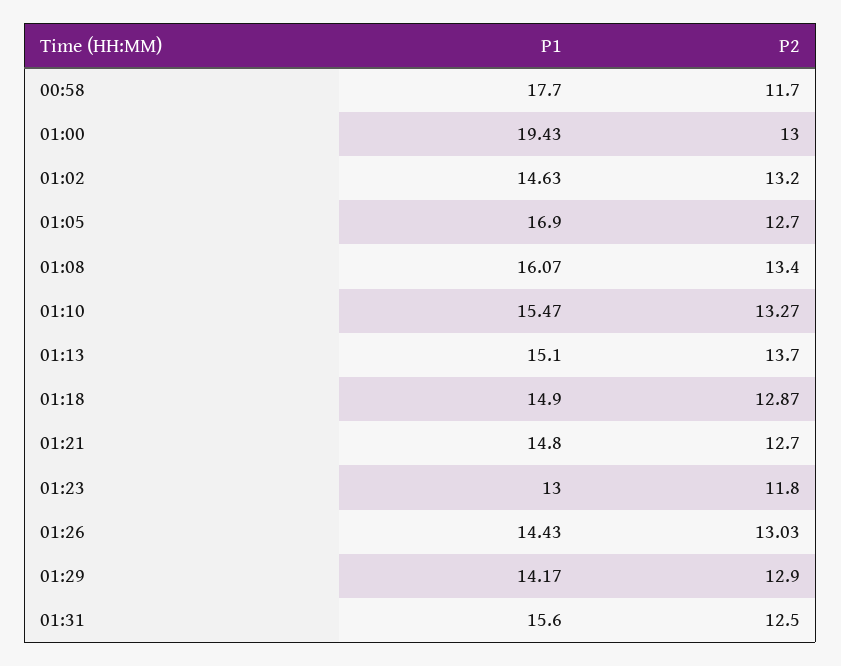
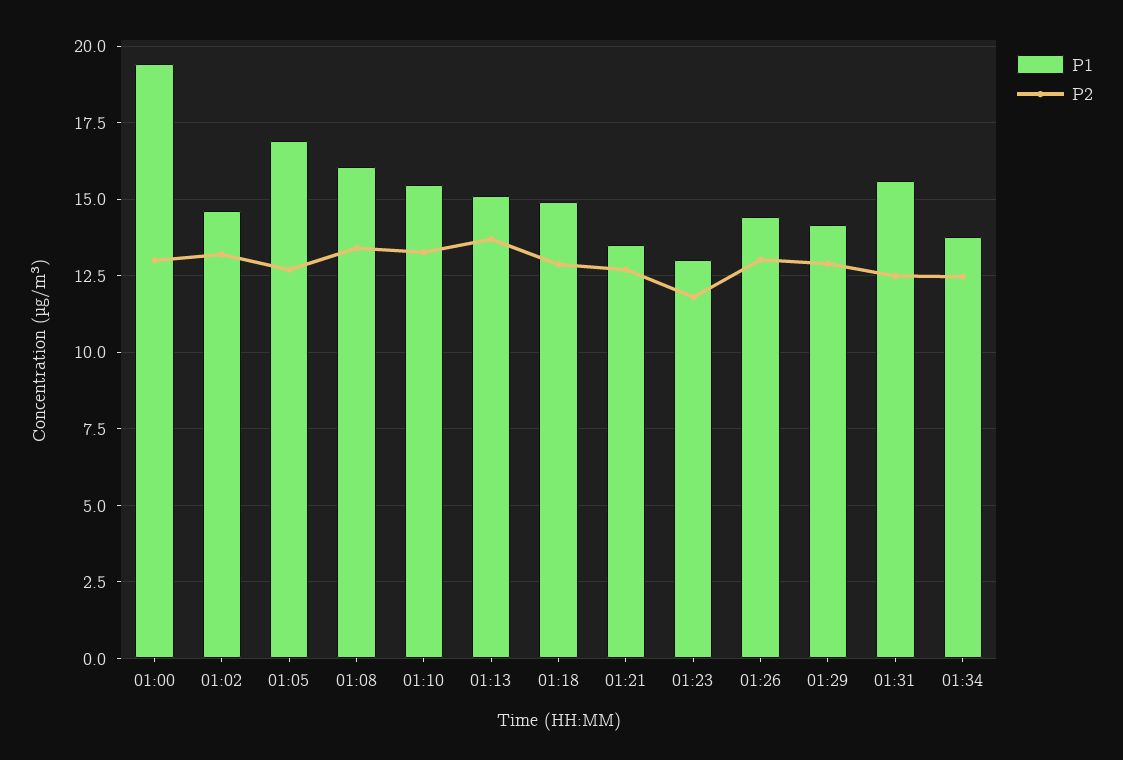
P1, 00:58: 17.7 -> none
P2, 00:58: 11.7 -> none
P1, 01:21: 14.8 -> 13.5
P1, 01:34: none -> 13.75
P2, 01:34: none -> 12.5

